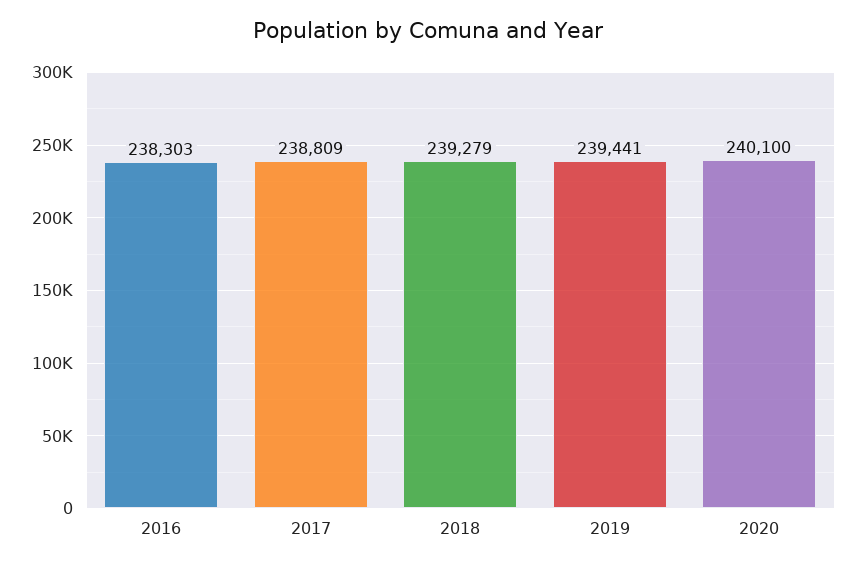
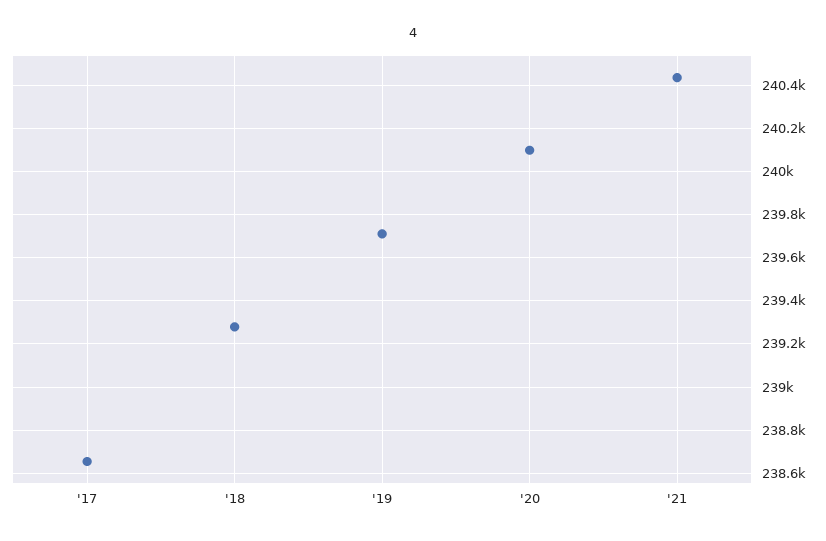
2016: 238303 -> none
2017: 238809 -> 238650
2019: 239441 -> 239700
'21: none -> 240450

